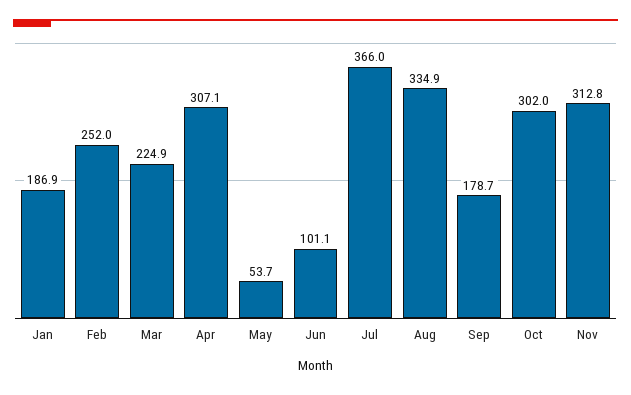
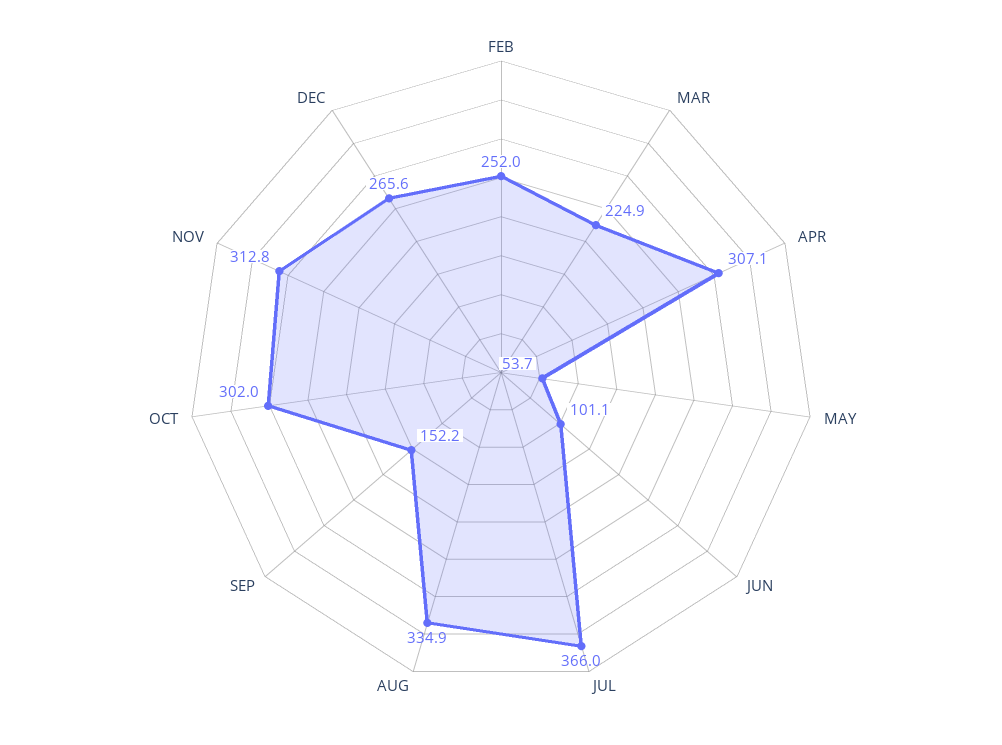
Jan: 186.9 -> none
Sep: 178.7 -> 152.2
DEC: none -> 265.6

